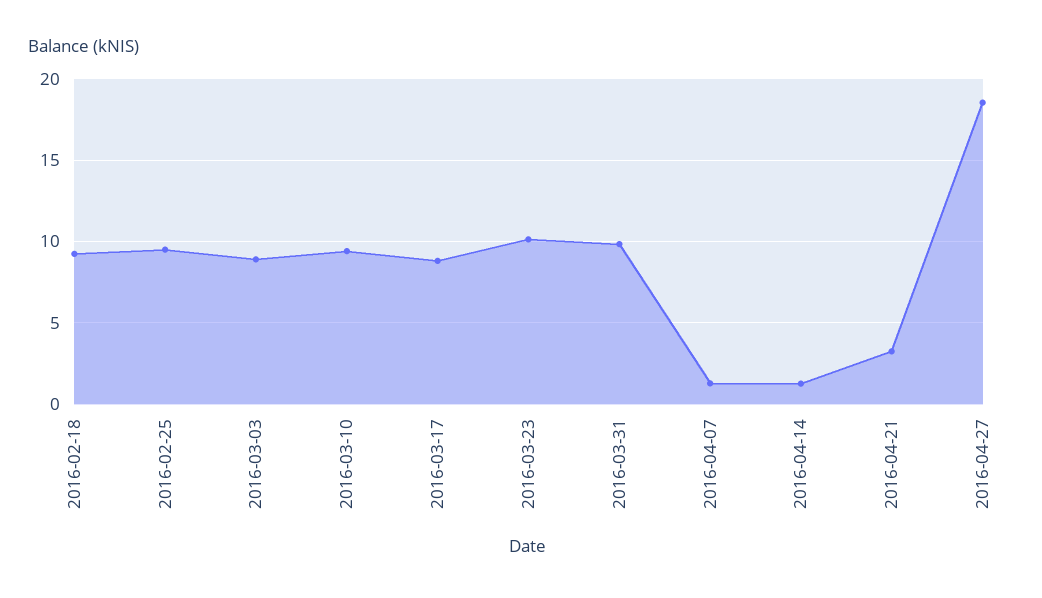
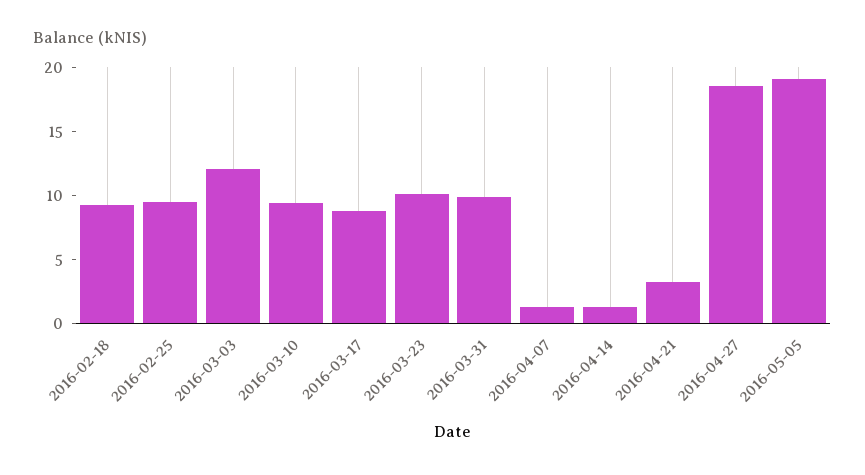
2016-03-03: 9 -> 12
2016-05-05: none -> 19

